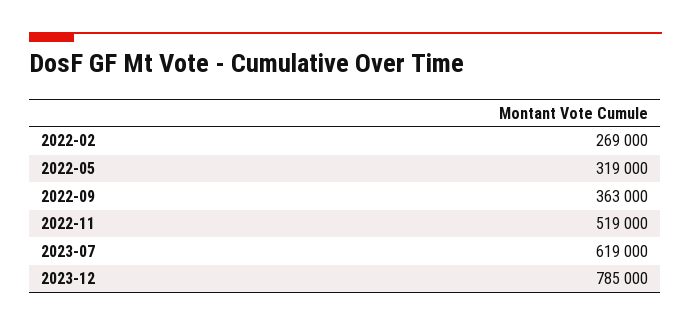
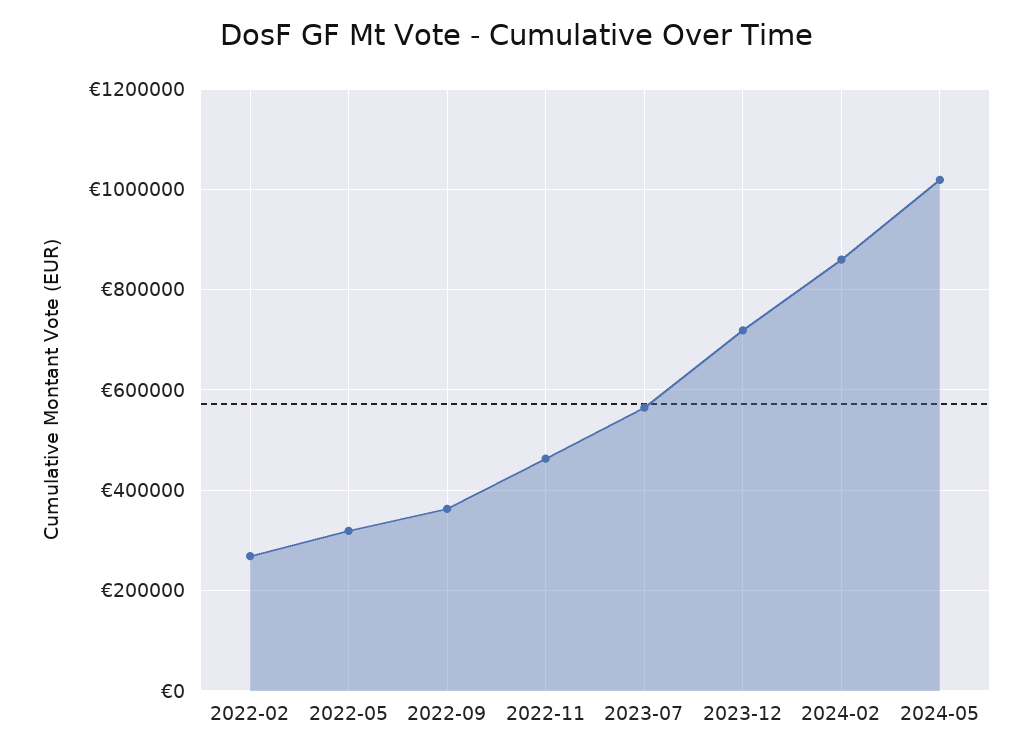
2022-11: 519000 -> 460000
2023-07: 619000 -> 560000
2023-12: 785000 -> 720000
2024-02: none -> 860000
2024-05: none -> 1020000

